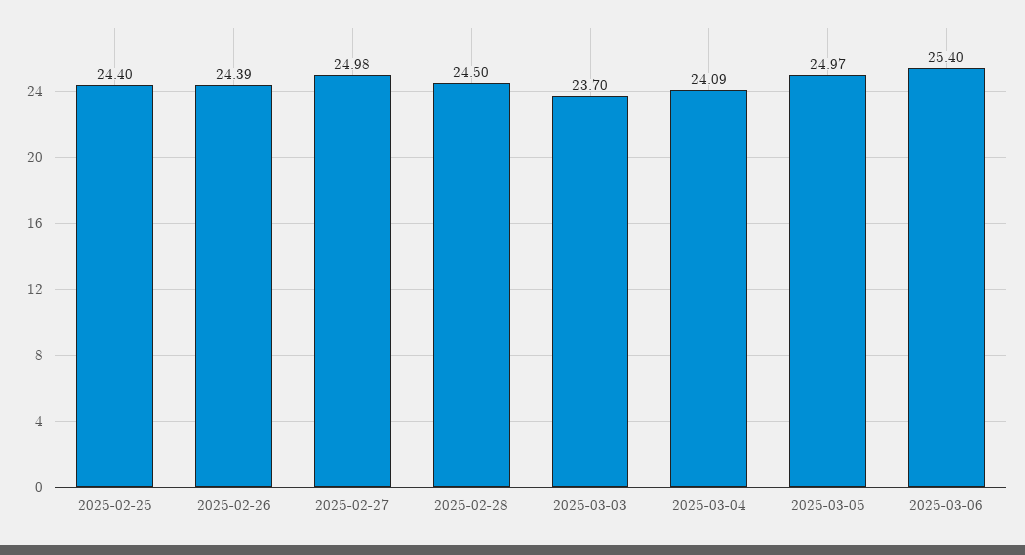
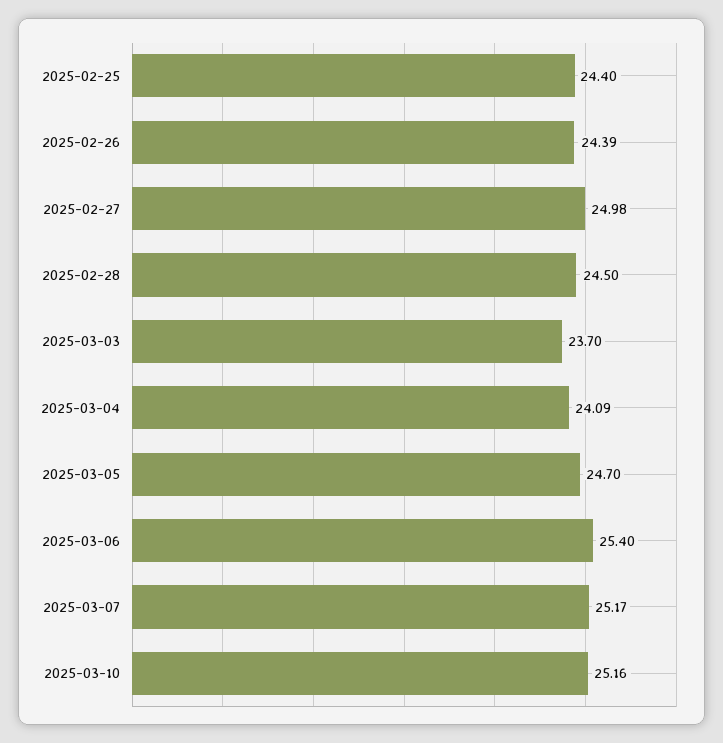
2025-03-05: 24.97 -> 24.7
2025-03-07: none -> 25.17
2025-03-10: none -> 25.16

